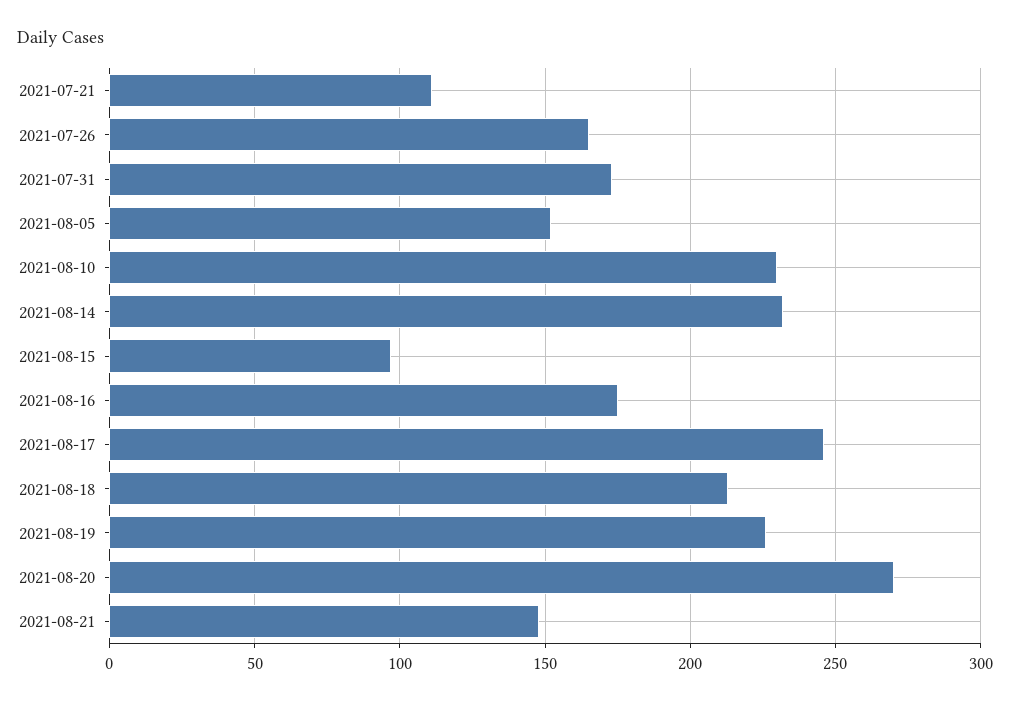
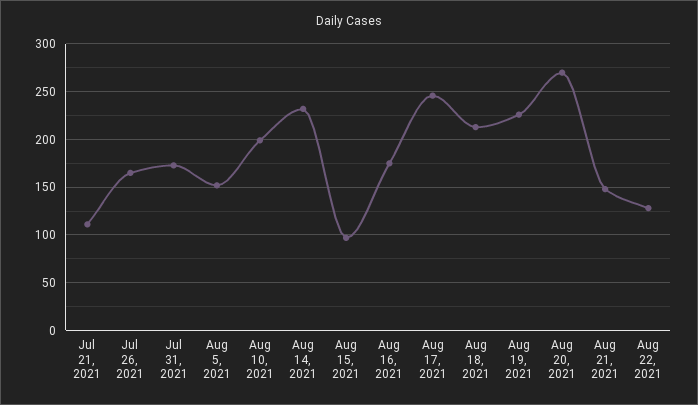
2021-08-10: 230 -> 200
Aug 22, 2021: none -> 130

